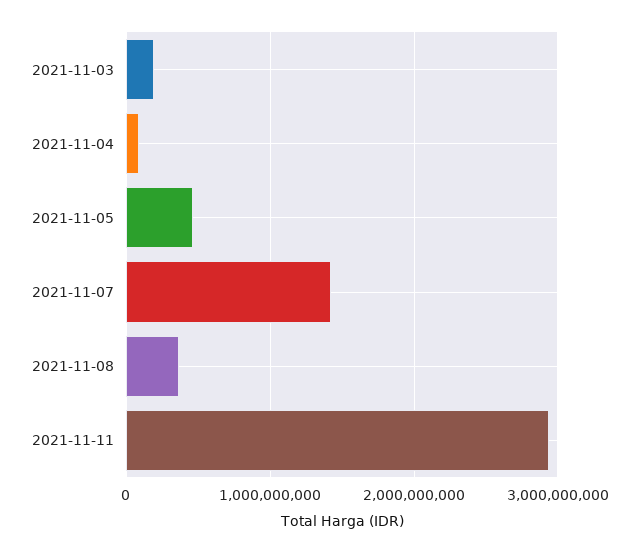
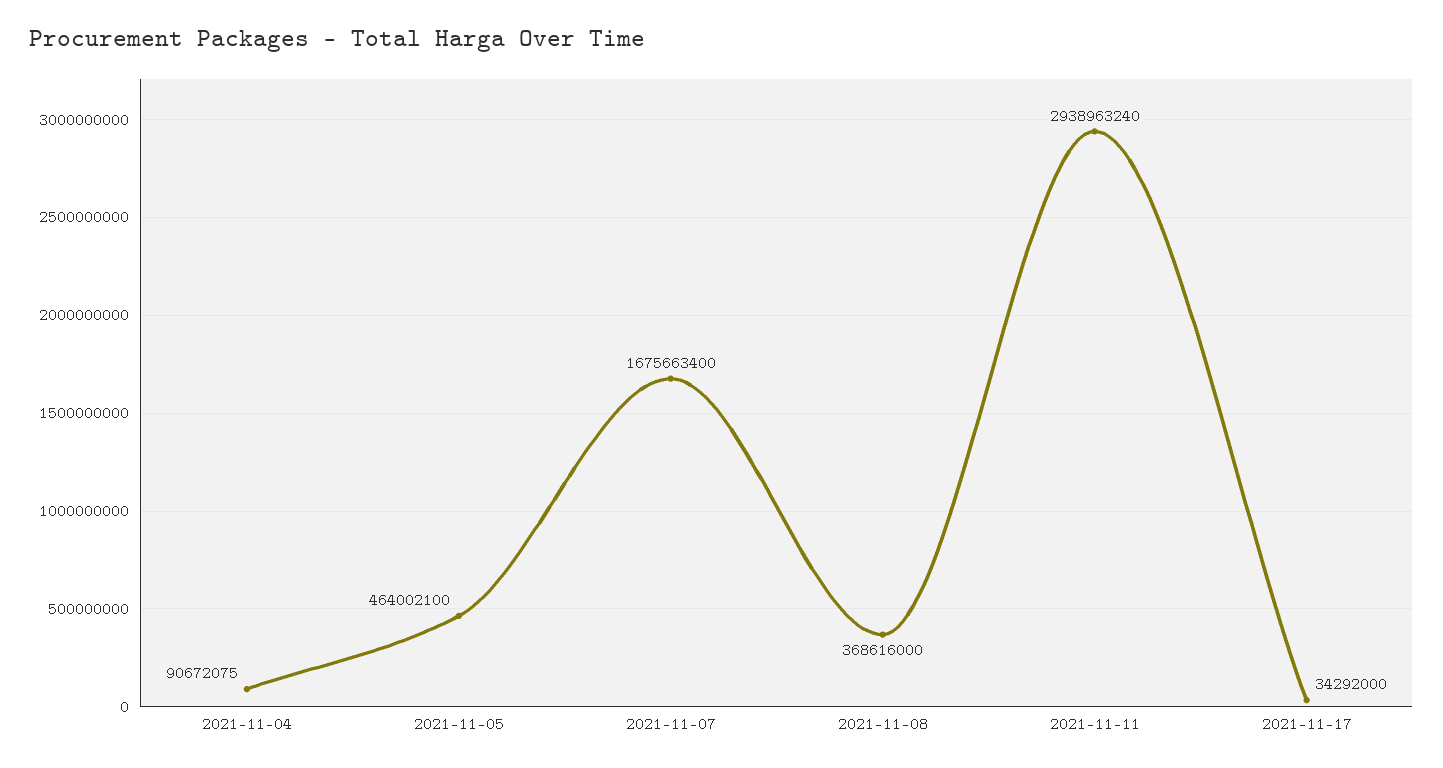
2021-11-03: 200000000 -> none
2021-11-07: 1400000000 -> 1675663400
2021-11-17: none -> 34292000

